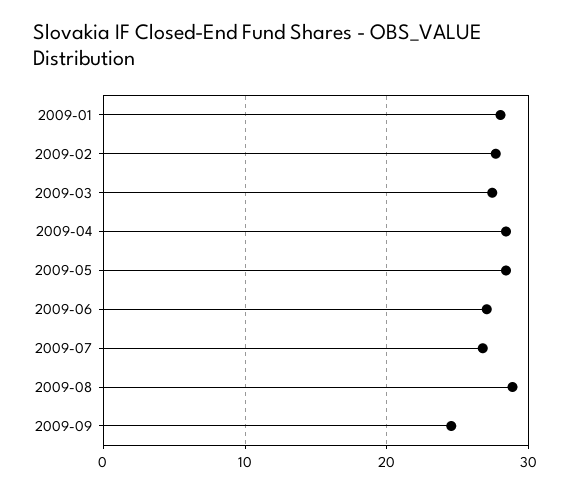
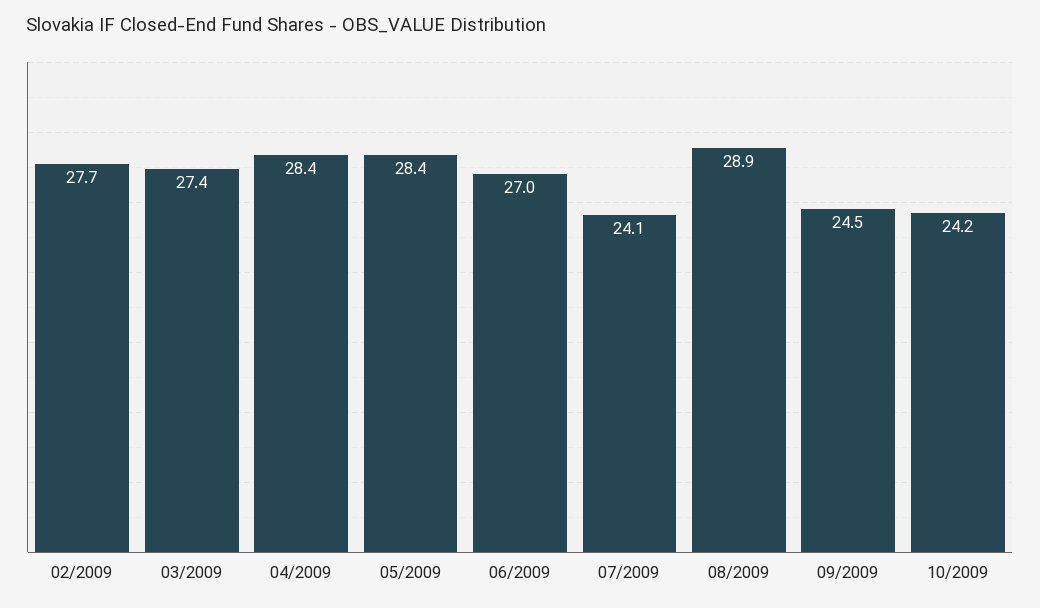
2009-01: 28 -> none
2009-07: 27 -> 24.1
10/2009: none -> 24.2

